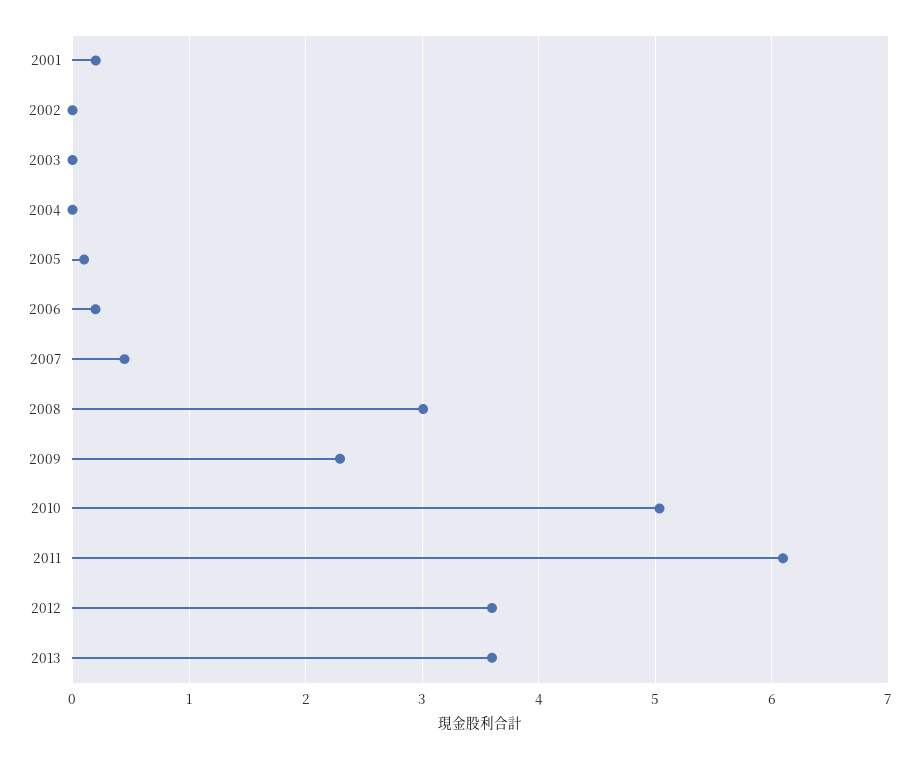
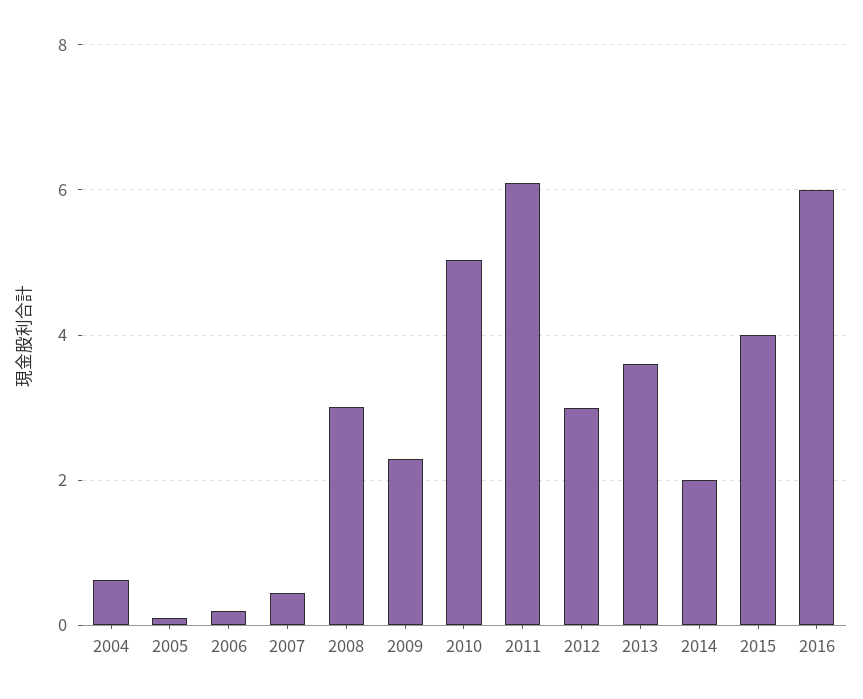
2001: 0.2 -> none
2002: 0 -> none
2003: 0 -> none
2004: 0 -> 0.6
2012: 3.6 -> 3
2014: none -> 2
2015: none -> 4
2016: none -> 6

